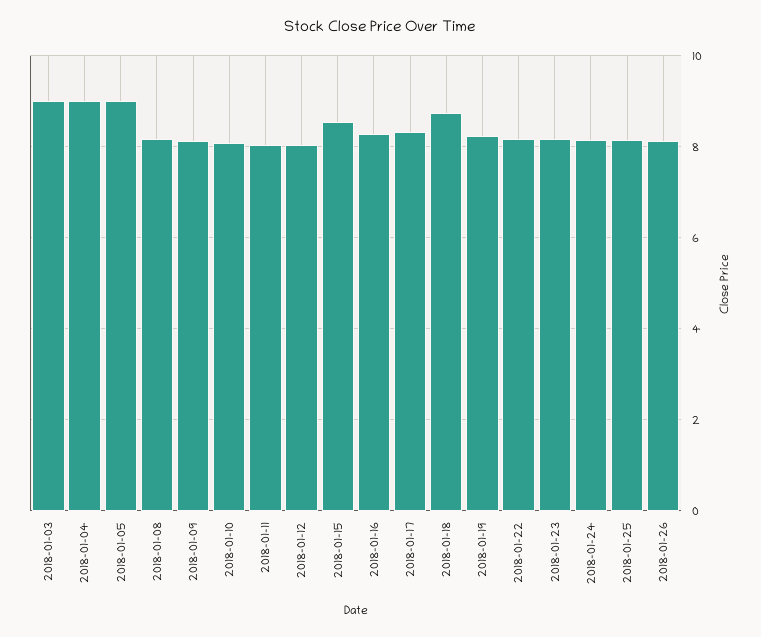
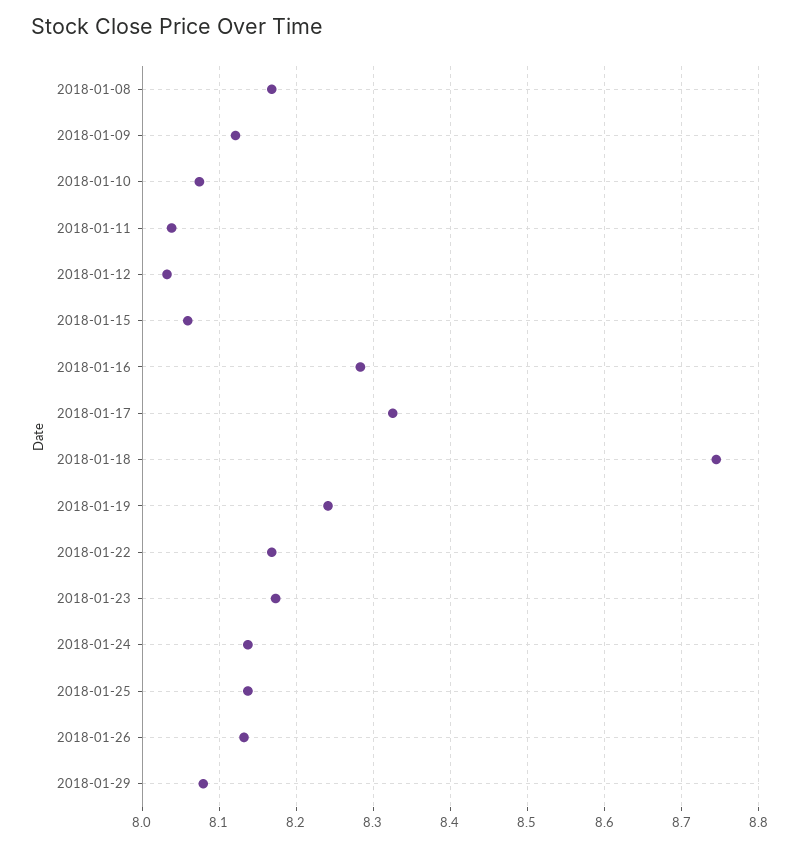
2018-01-03: 9 -> none
2018-01-04: 9 -> none
2018-01-05: 9 -> none
2018-01-15: 8.6 -> 8.06
2018-01-29: none -> 8.08

